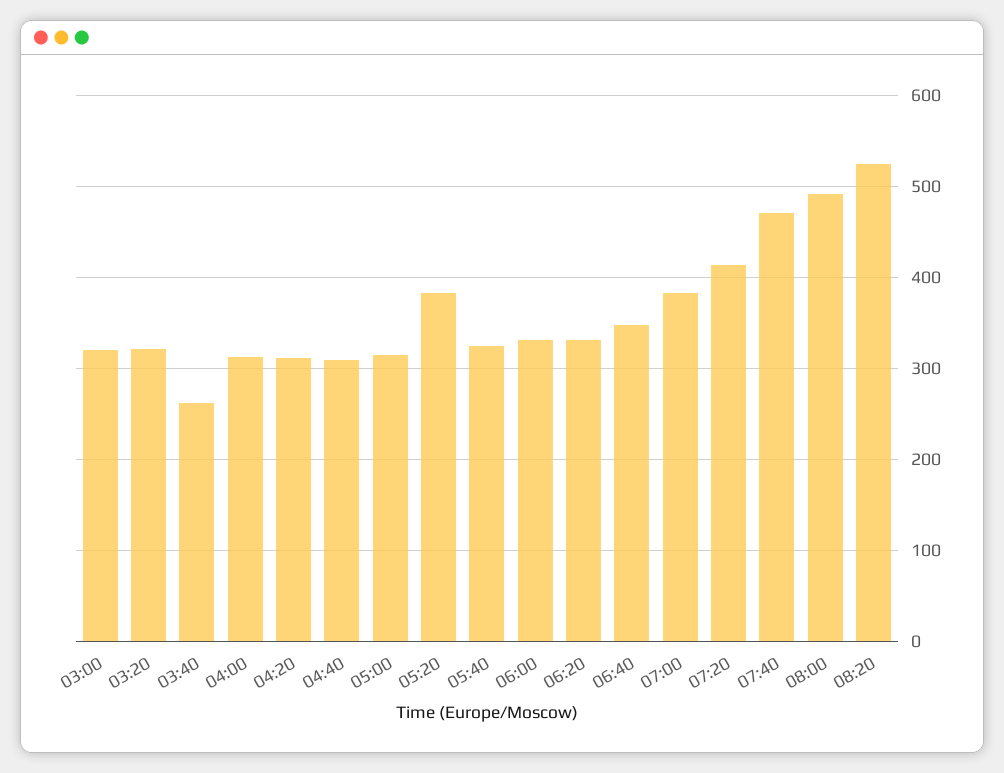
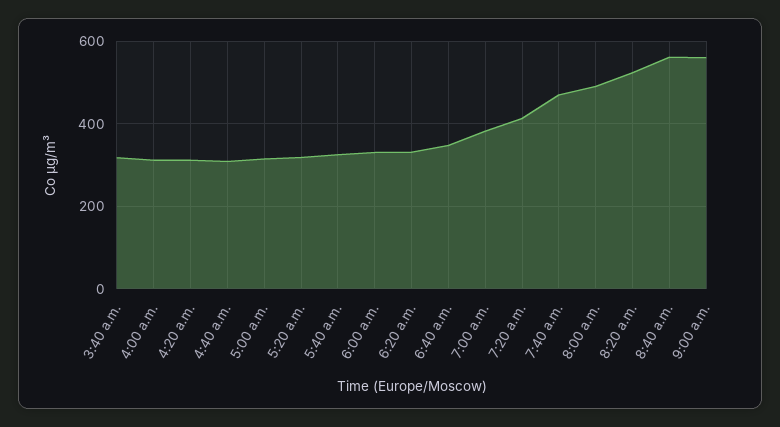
03:00: 320 -> none
03:20: 320 -> none
03:40: 260 -> 320
05:20: 380 -> 320
8:40 a.m.: none -> 560
9:00 a.m.: none -> 560

